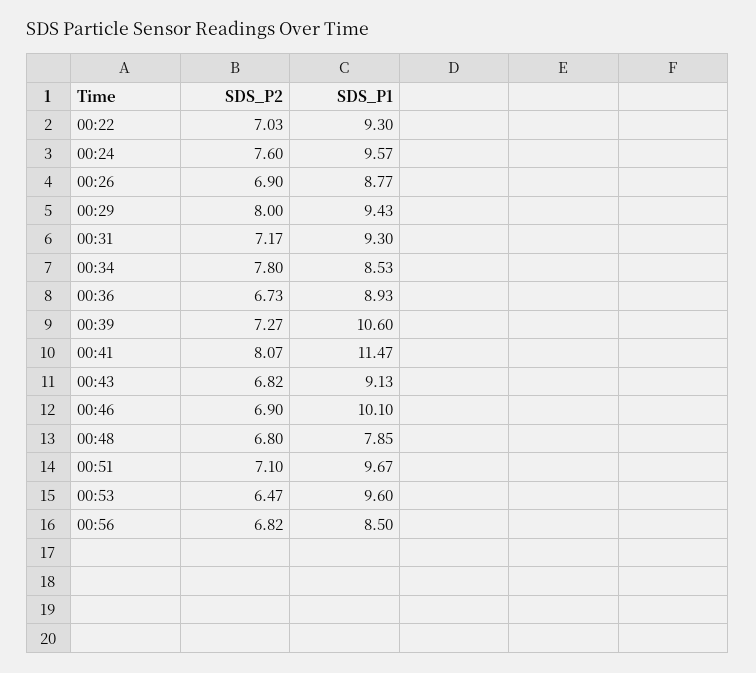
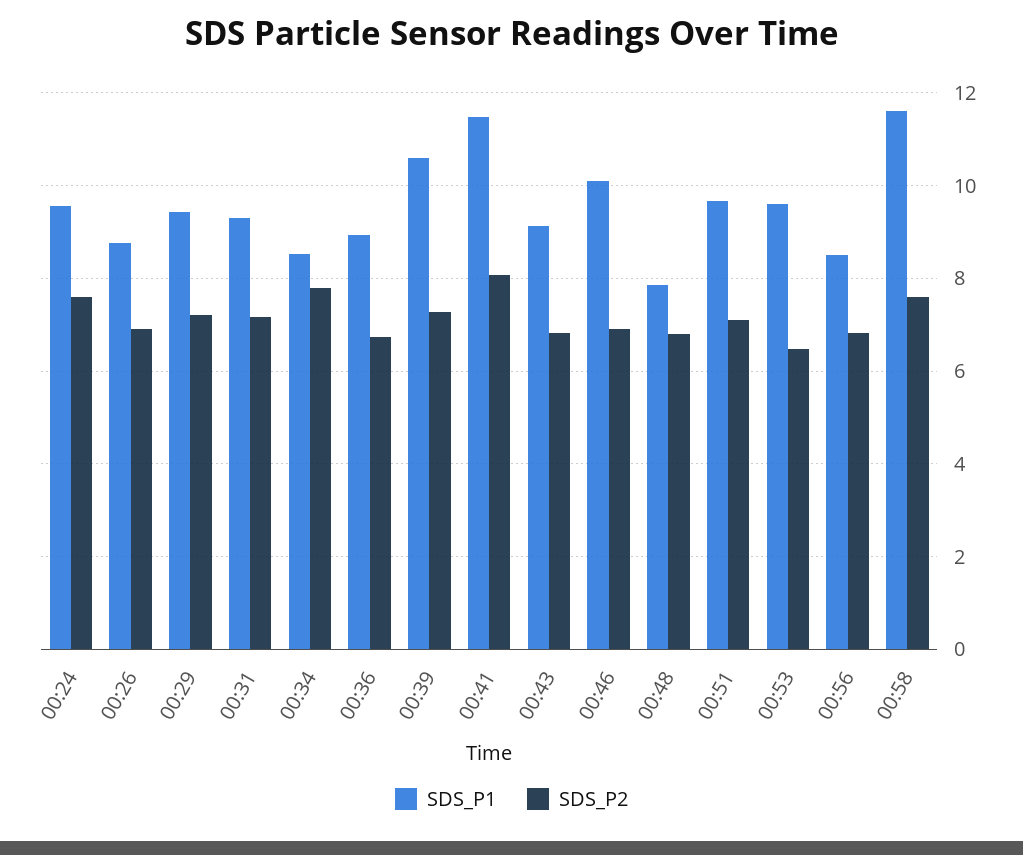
SDS_P2, 00:22: 7.03 -> none
SDS_P1, 00:22: 9.3 -> none
SDS_P2, 00:29: 8 -> 7.2
SDS_P1, 00:58: none -> 11.6
SDS_P2, 00:58: none -> 7.6

